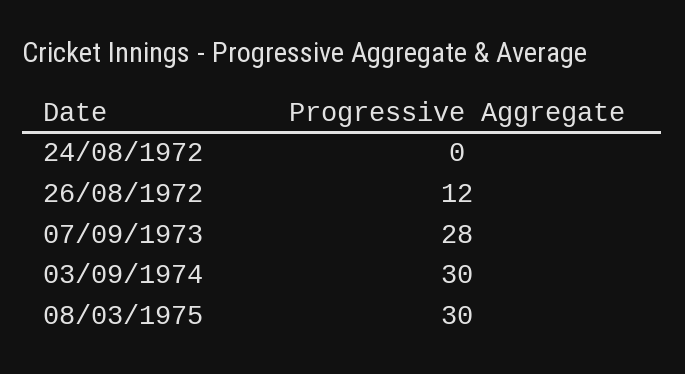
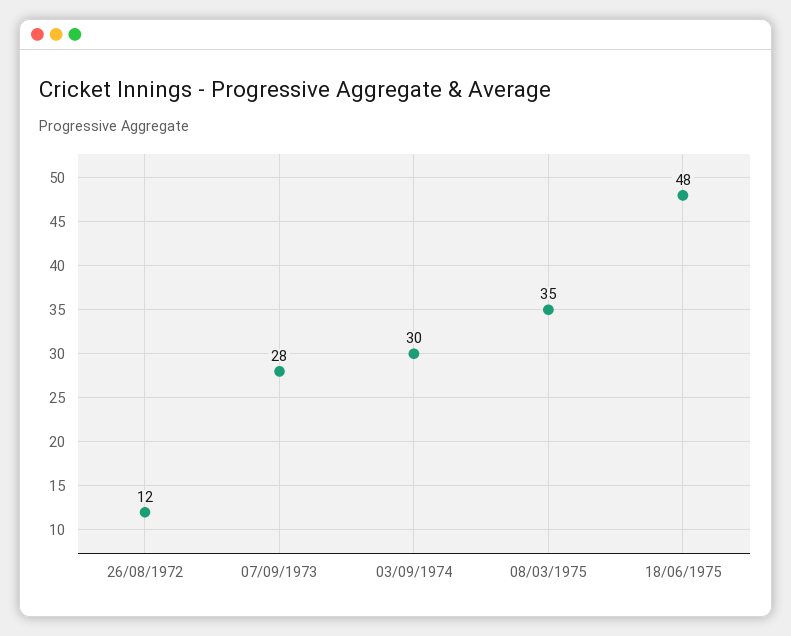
24/08/1972: 0 -> none
08/03/1975: 30 -> 35
18/06/1975: none -> 48

